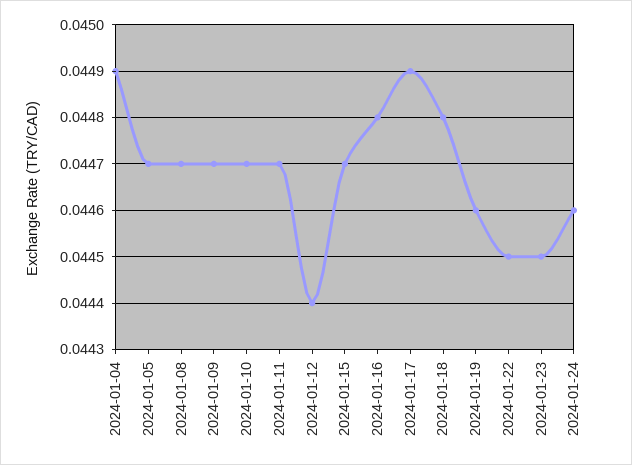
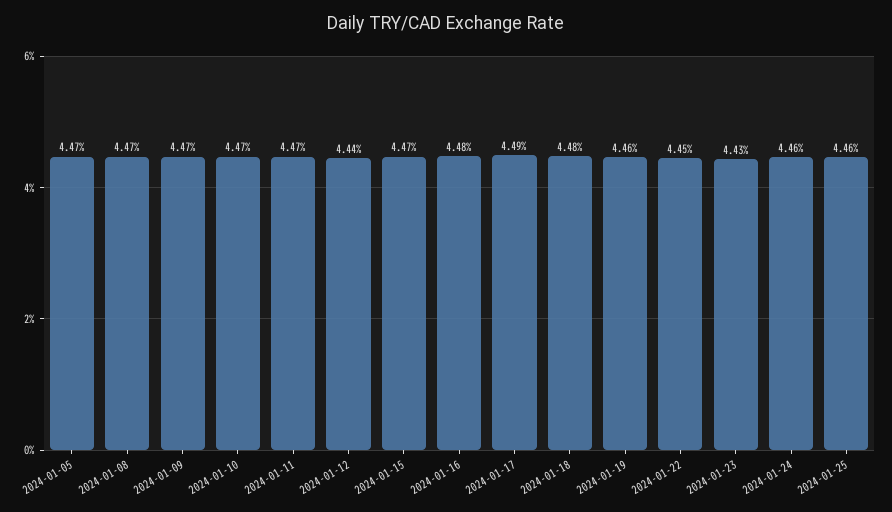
2024-01-04: 0.0449 -> none
2024-01-23: 0.0445 -> 0.0443
2024-01-25: none -> 0.0446

